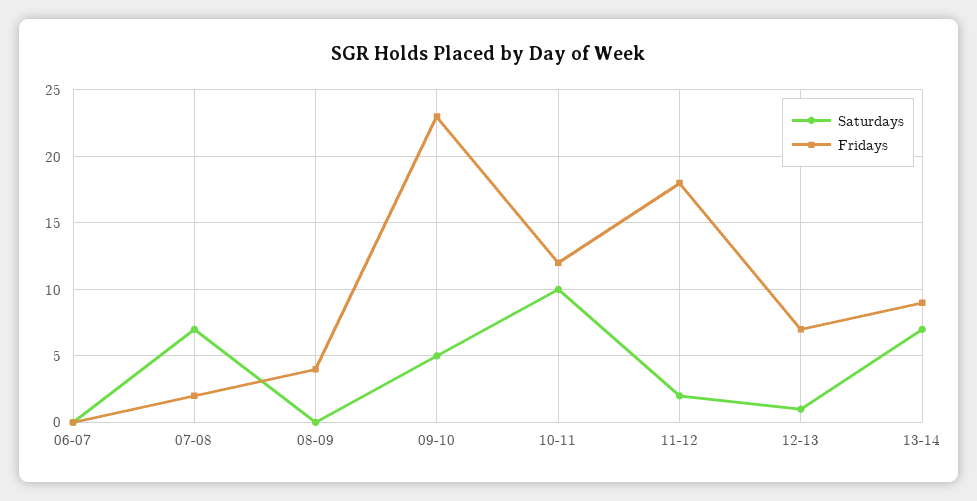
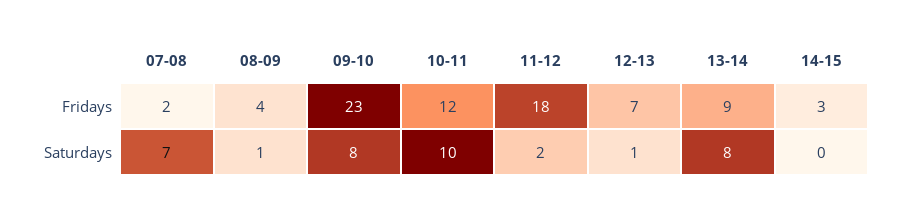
Saturdays, 06-07: 0 -> none
Fridays, 06-07: 0 -> none
Saturdays, 08-09: 0 -> 1
Saturdays, 09-10: 5 -> 8
Saturdays, 13-14: 7 -> 8
Fridays, 14-15: none -> 3
Saturdays, 14-15: none -> 0

